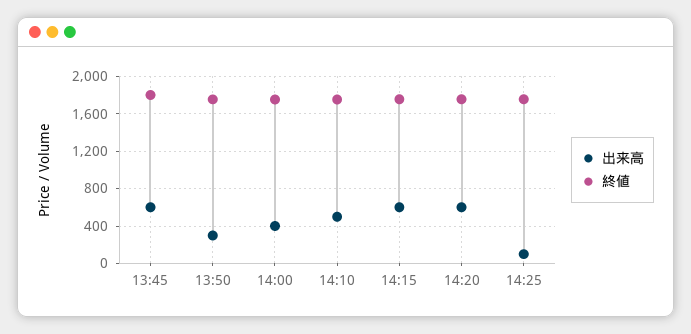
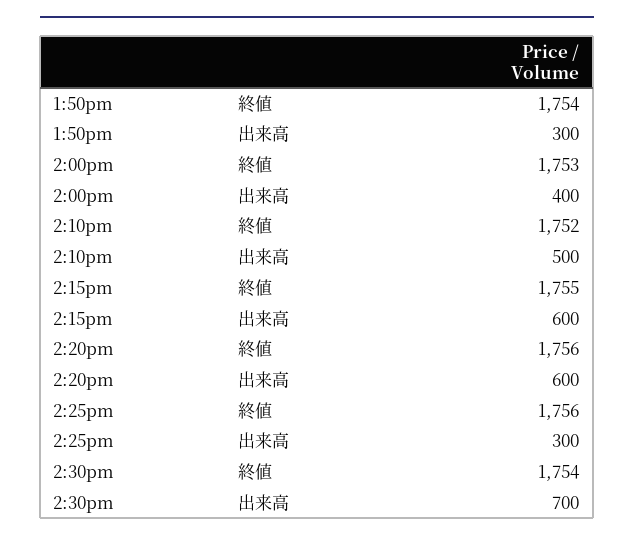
出来高, 13:45: 600 -> none
終値, 13:45: 1800 -> none
出来高, 14:25: 100 -> 300
終値, 2:30pm: none -> 1754
出来高, 2:30pm: none -> 700

